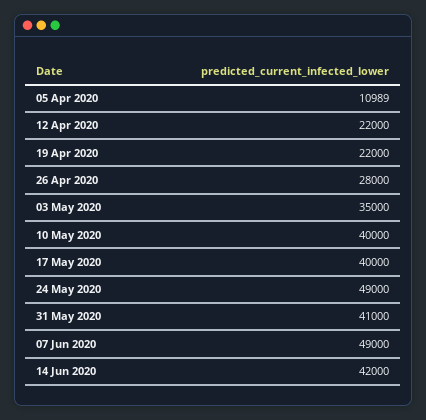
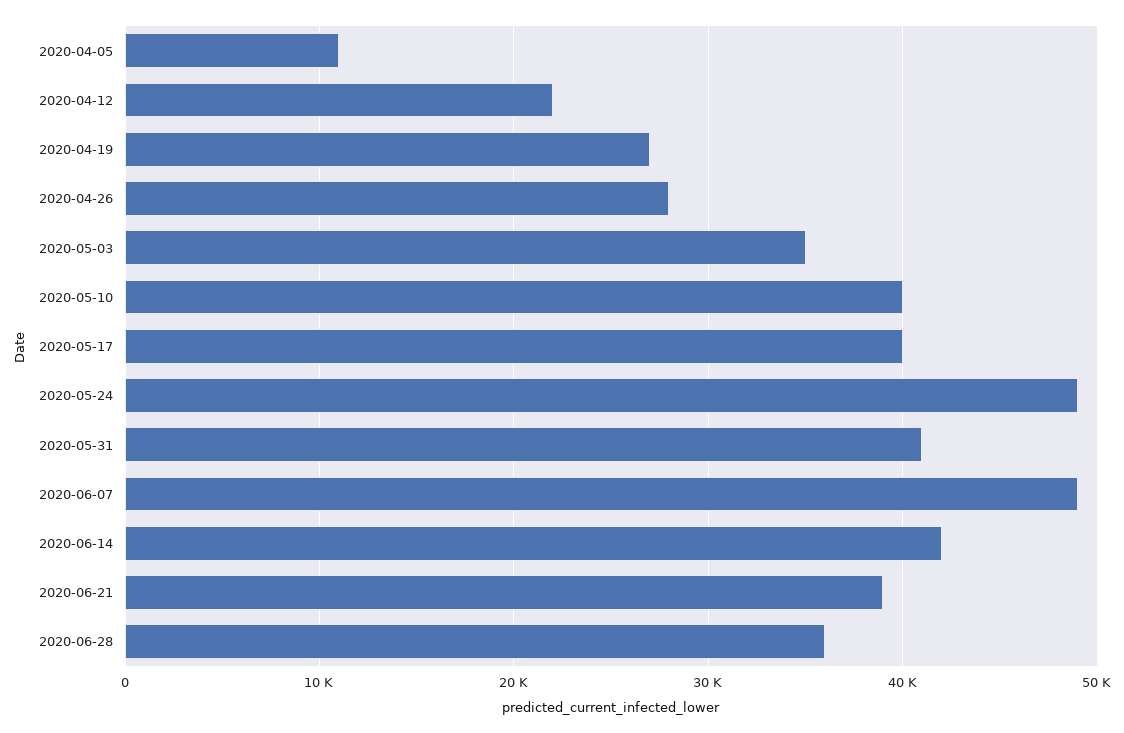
19 Apr 2020: 22000 -> 27000
2020-06-21: none -> 39000
2020-06-28: none -> 36000

